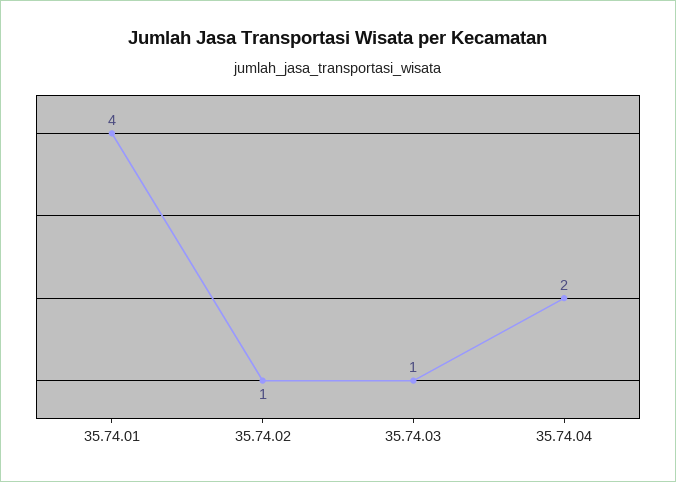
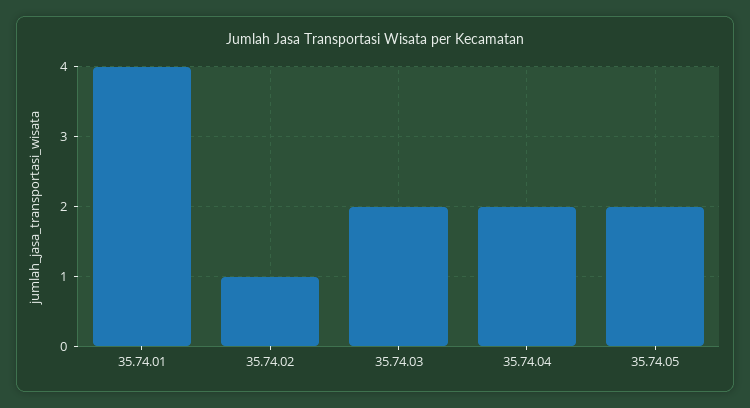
35.74.03: 1 -> 2
35.74.05: none -> 2

